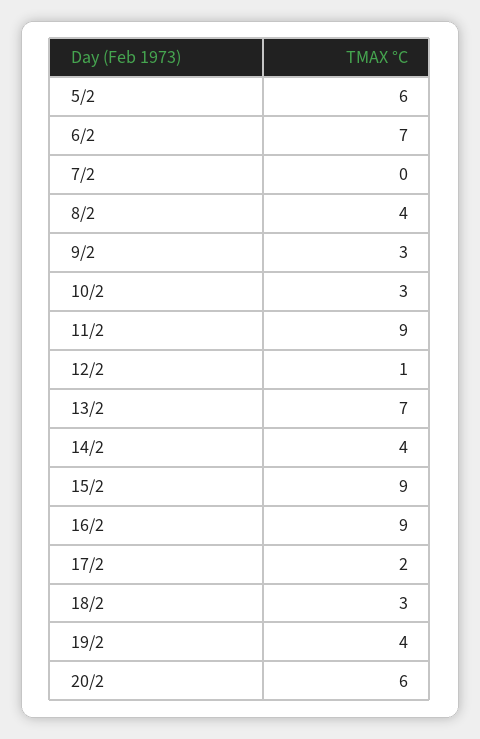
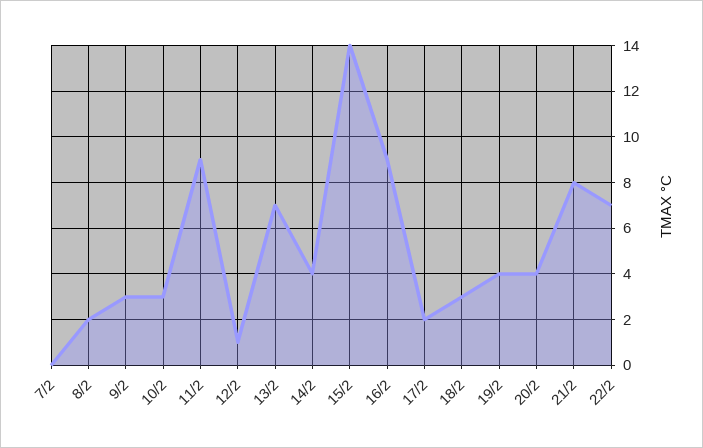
5/2: 6 -> none
6/2: 7 -> none
8/2: 4 -> 2
15/2: 9 -> 14
20/2: 6 -> 4
21/2: none -> 8
22/2: none -> 7

